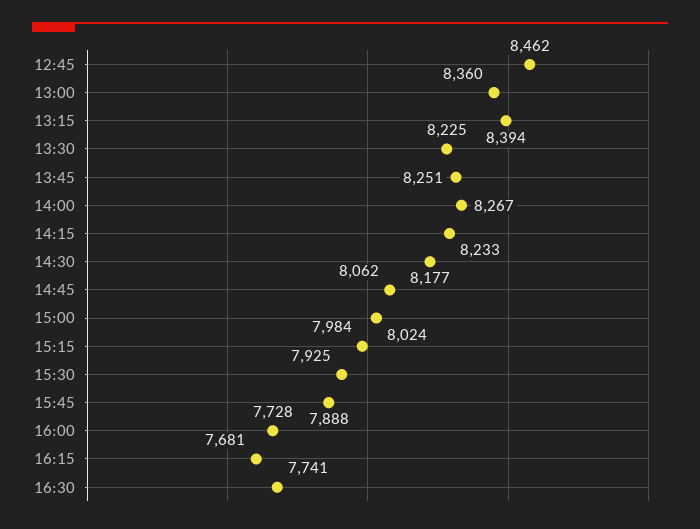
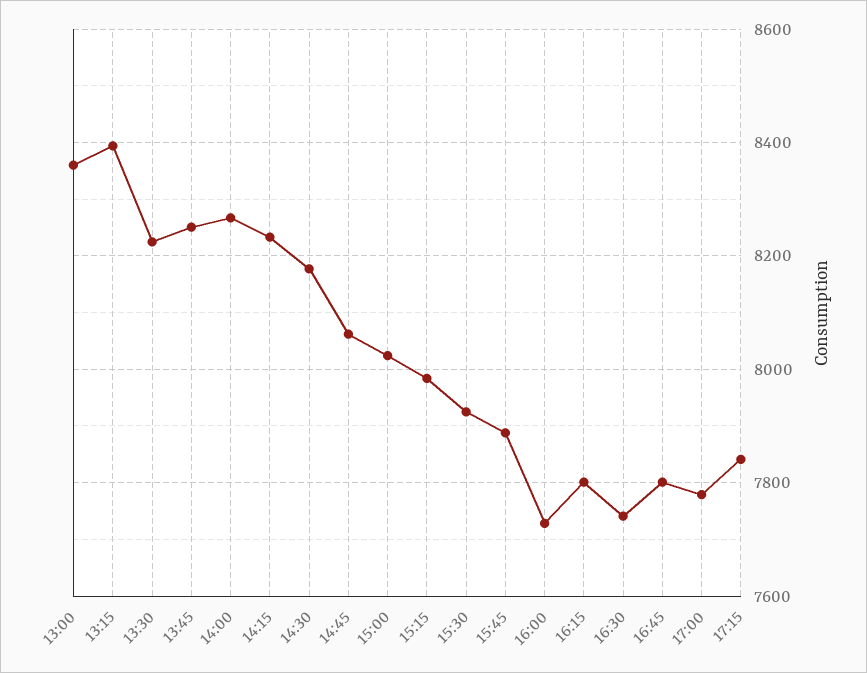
12:45: 8462 -> none
16:15: 7681 -> 7800
16:45: none -> 7800
17:00: none -> 7780
17:15: none -> 7840

